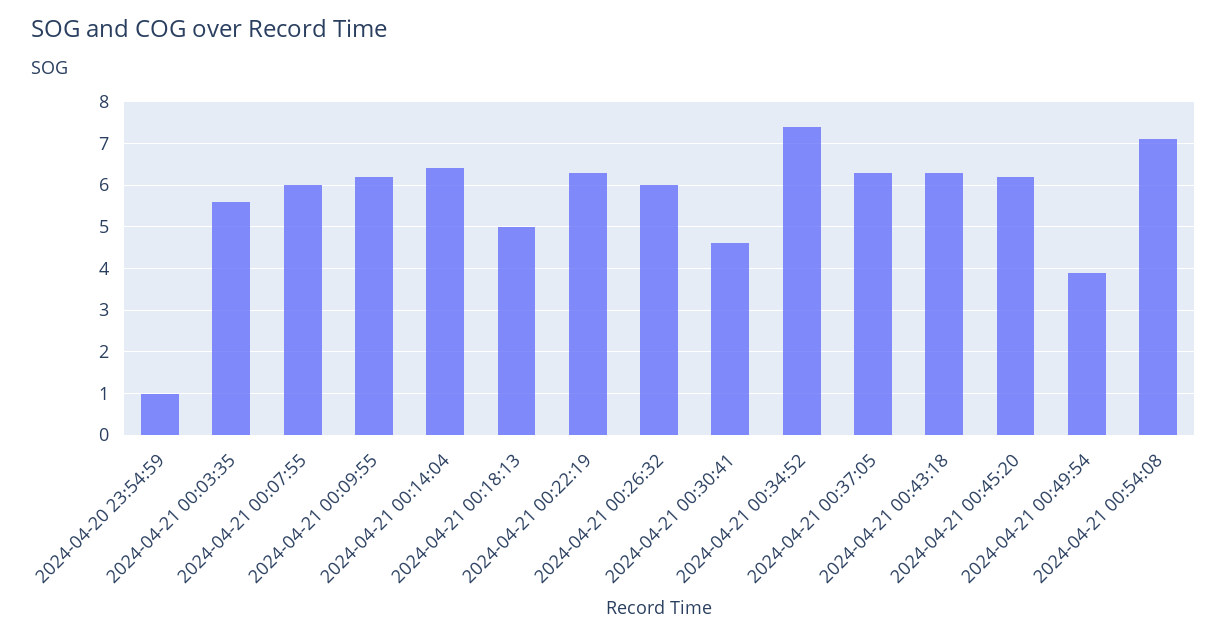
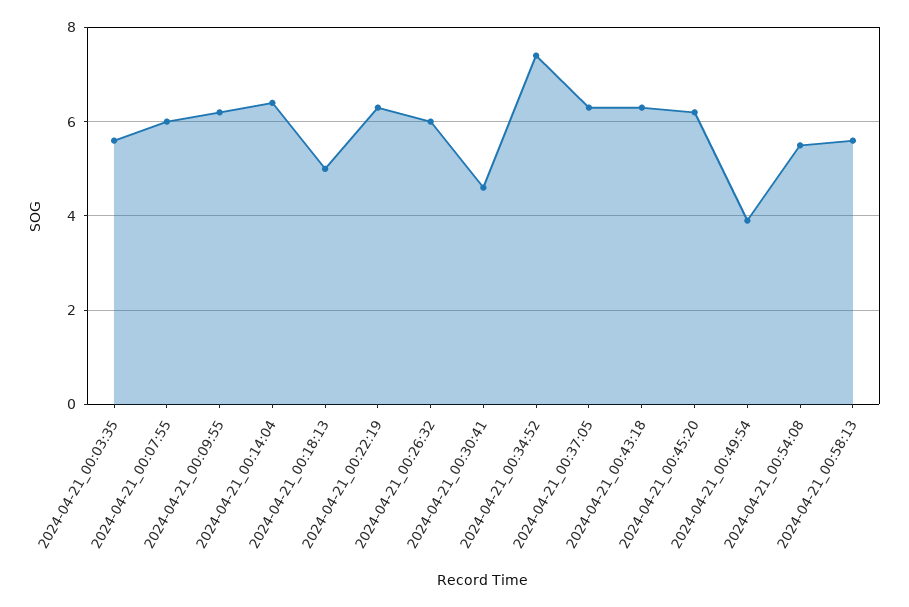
2024-04-20 23:54:59: 1 -> none
2024-04-21 00:54:08: 7 -> 5.5
2024-04-21_00:58:13: none -> 5.5

